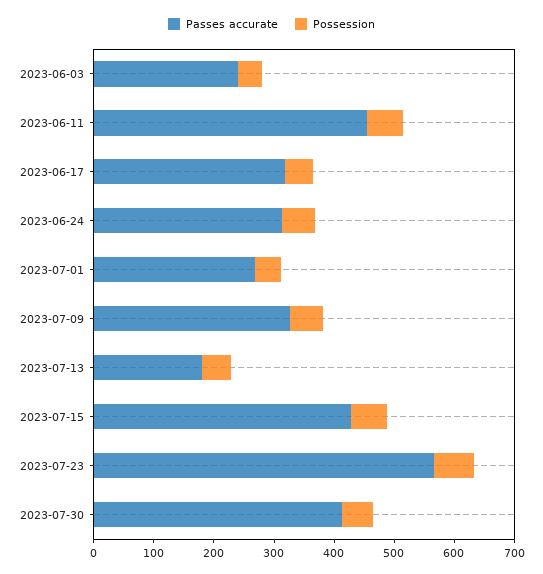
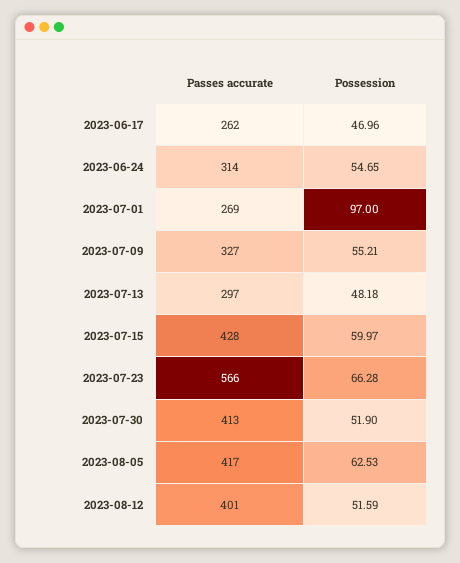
Passes accurate, 2023-06-03: 240 -> none
Possession, 2023-06-03: 40 -> none
Passes accurate, 2023-06-11: 460 -> none
Possession, 2023-06-11: 60 -> none
Passes accurate, 2023-06-17: 320 -> 262
Possession, 2023-07-01: 40 -> 97
Passes accurate, 2023-07-13: 180 -> 297
Passes accurate, 2023-08-05: none -> 417
Possession, 2023-08-05: none -> 62.53
Passes accurate, 2023-08-12: none -> 401
Possession, 2023-08-12: none -> 51.59

